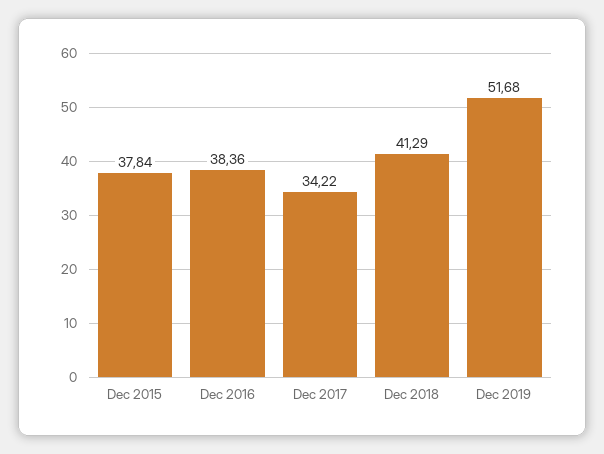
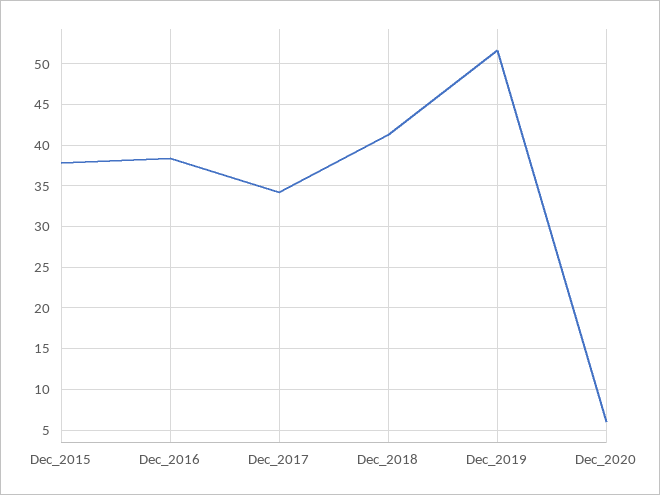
Dec_2020: none -> 6

